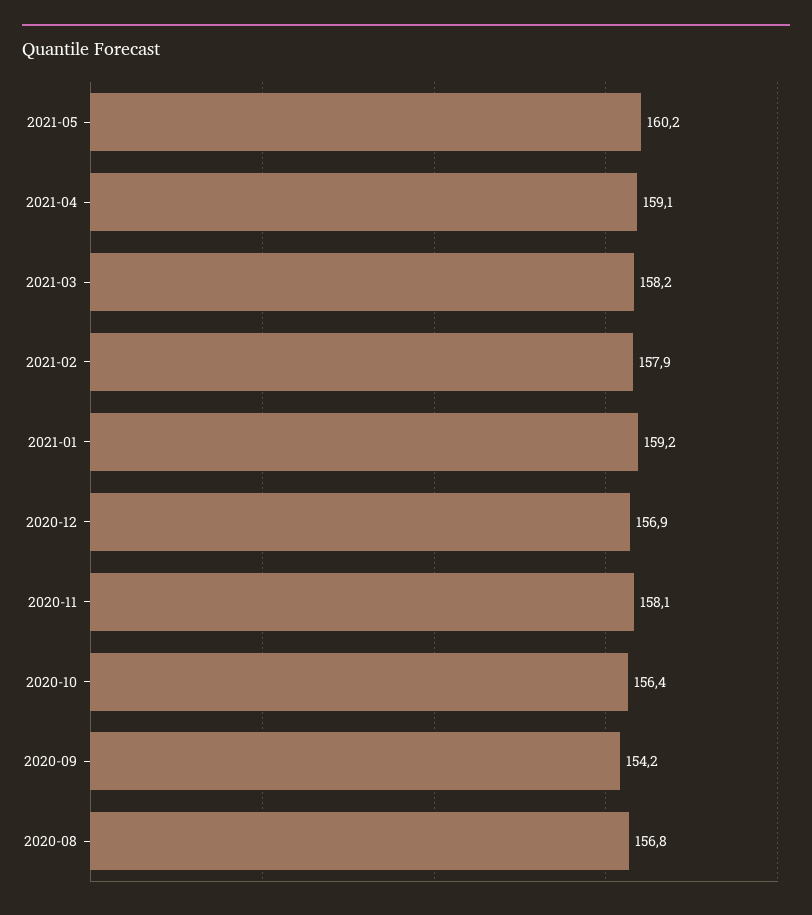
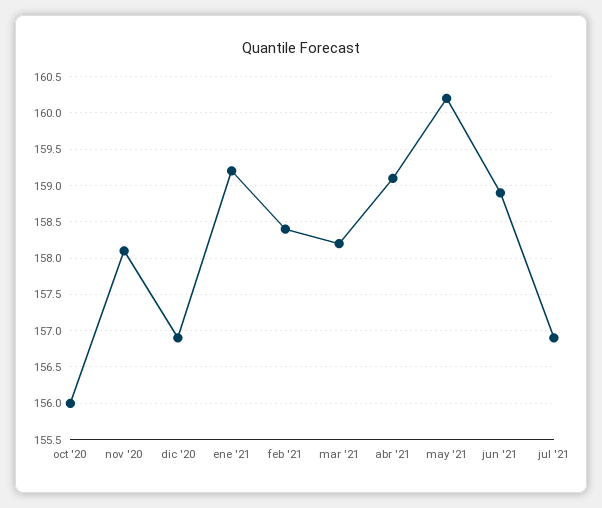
2021-02: 157.9 -> 158.4
2020-10: 156.4 -> 156
2020-09: 154.2 -> none
2020-08: 156.8 -> none
jun '21: none -> 158.9
jul '21: none -> 156.9

